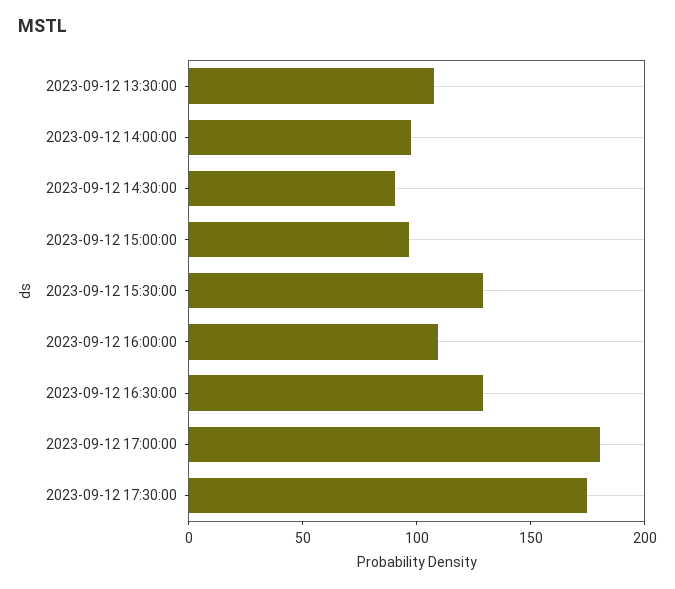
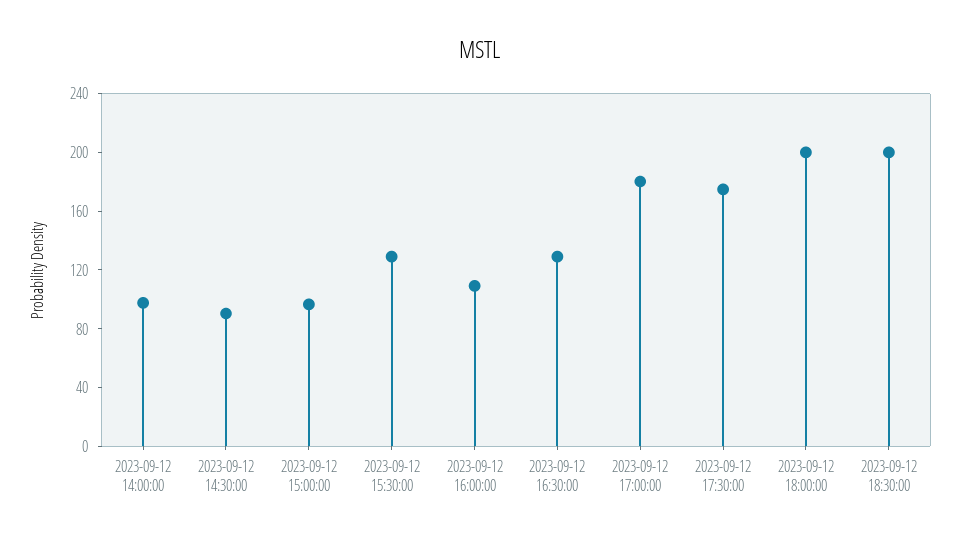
2023-09-12 13:30:00: 110 -> none
2023-09-12 18:00:00: none -> 200
2023-09-12 18:30:00: none -> 200

